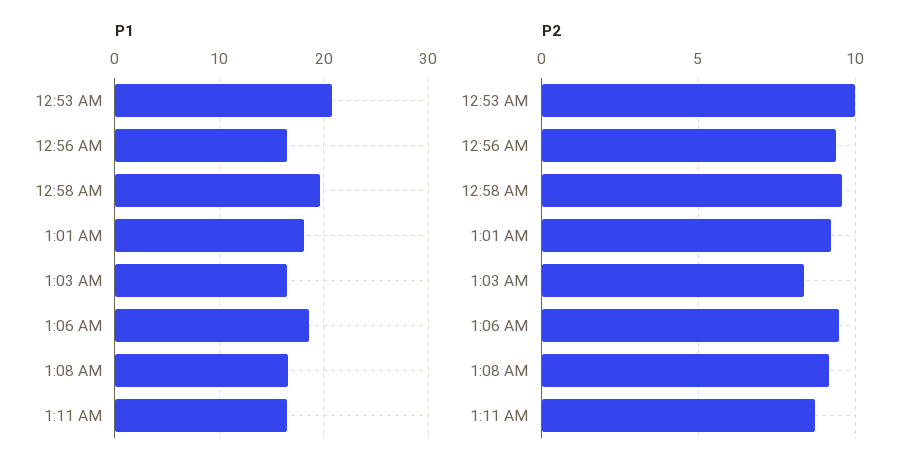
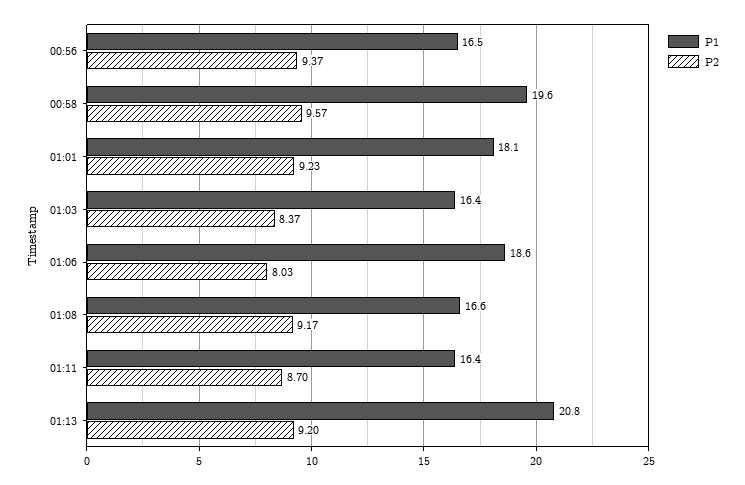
P1, 12:53 AM: 21 -> none
P2, 12:53 AM: 10 -> none
P2, 1:06 AM: 9.5 -> 8.03
P1, 01:13: none -> 20.8
P2, 01:13: none -> 9.2

